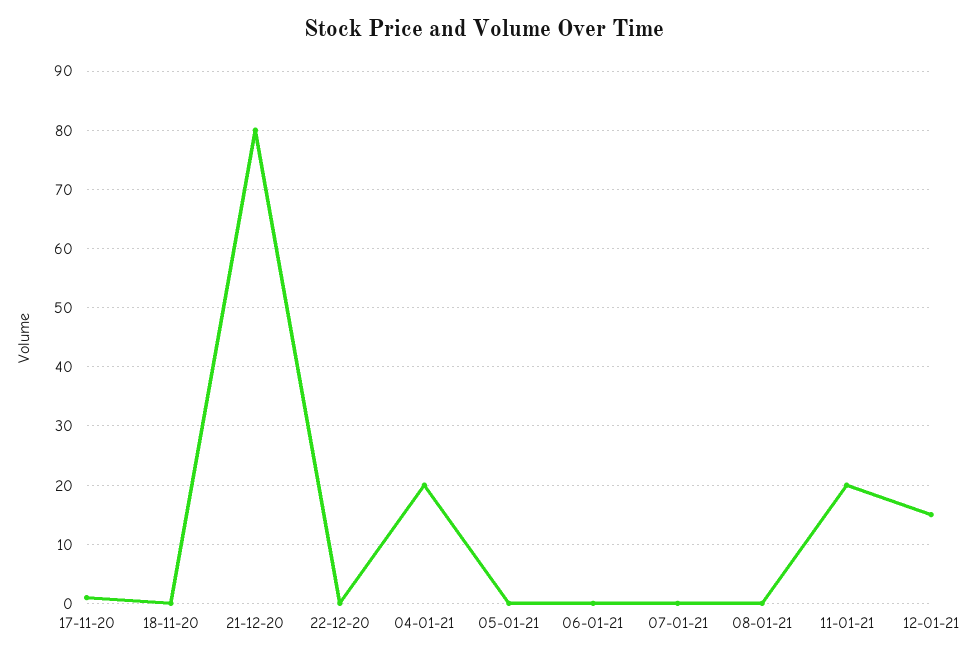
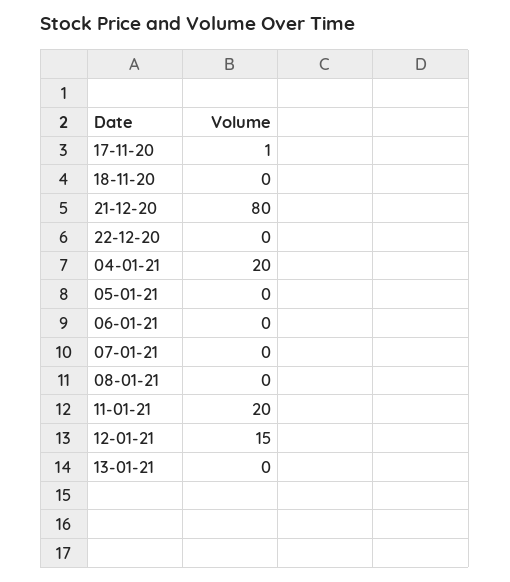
13-01-21: none -> 0

